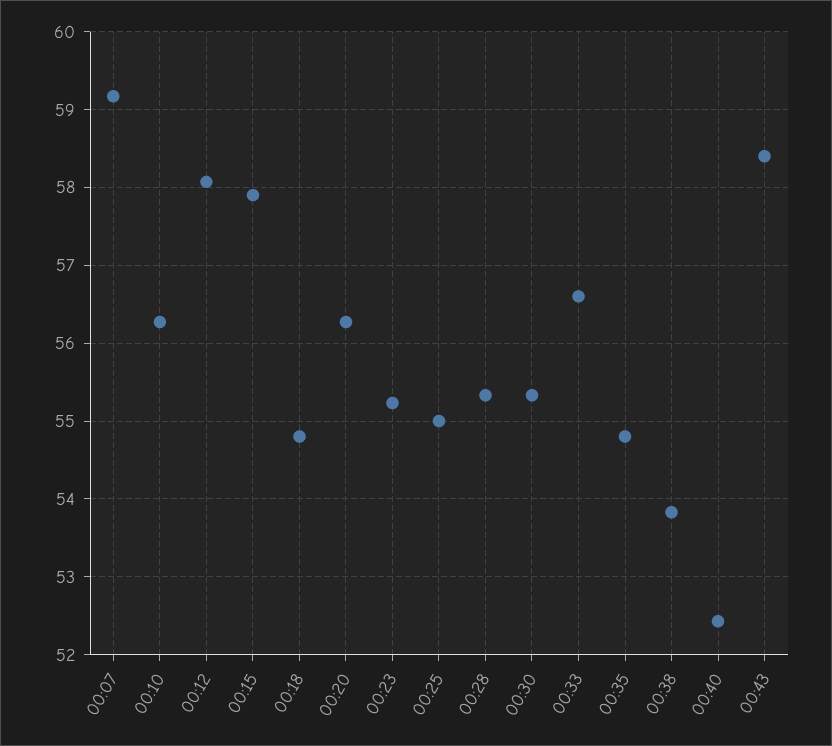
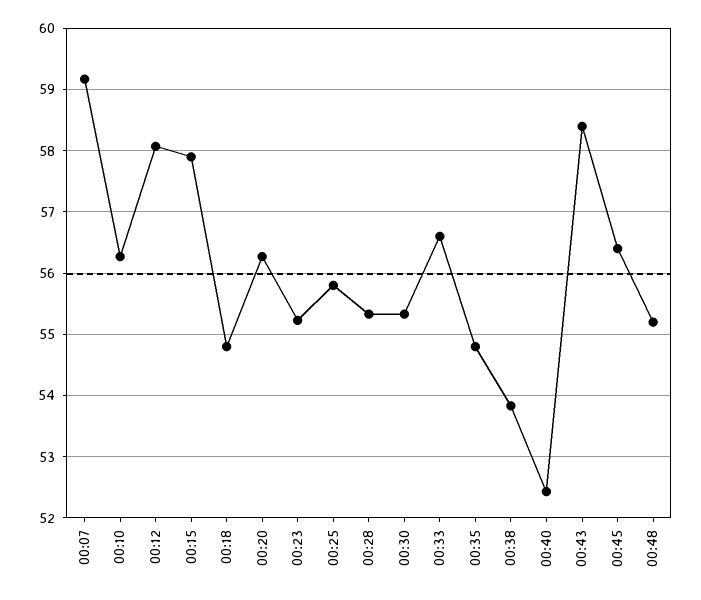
00:25: 55 -> 55.8
00:45: none -> 56.4
00:48: none -> 55.2

